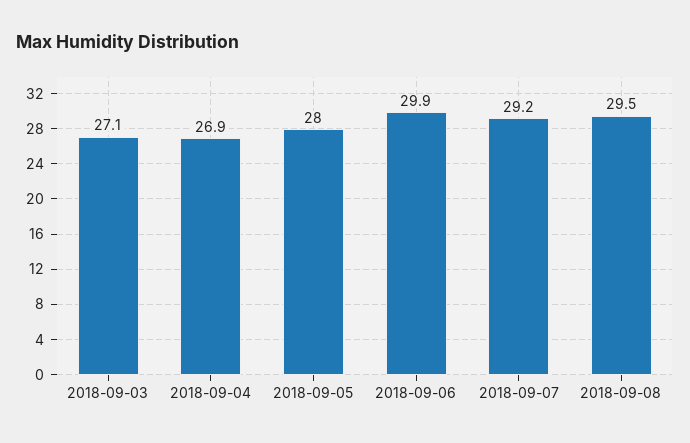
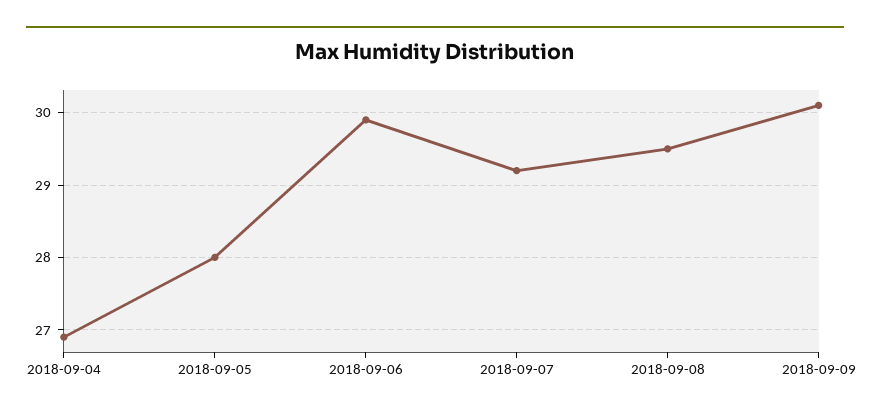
2018-09-03: 27.1 -> none
2018-09-09: none -> 30.1

